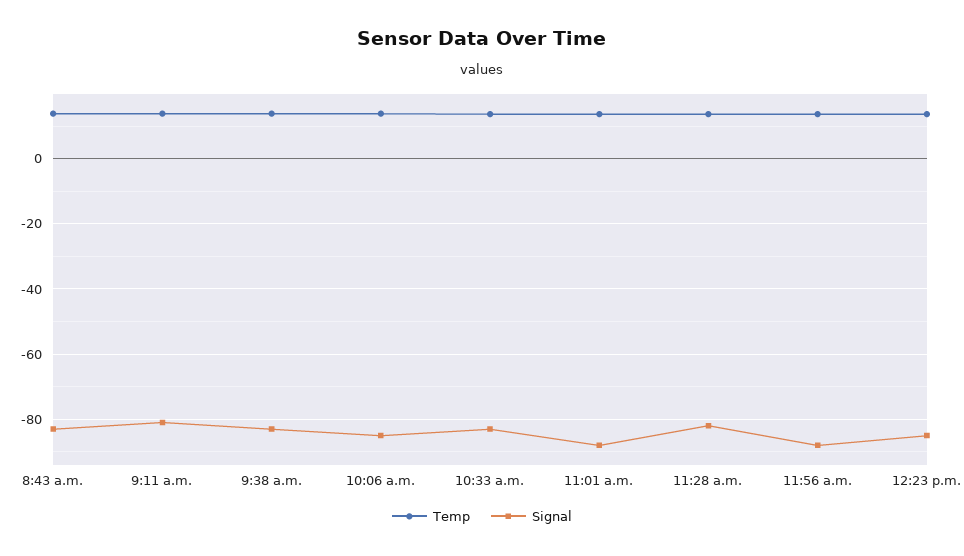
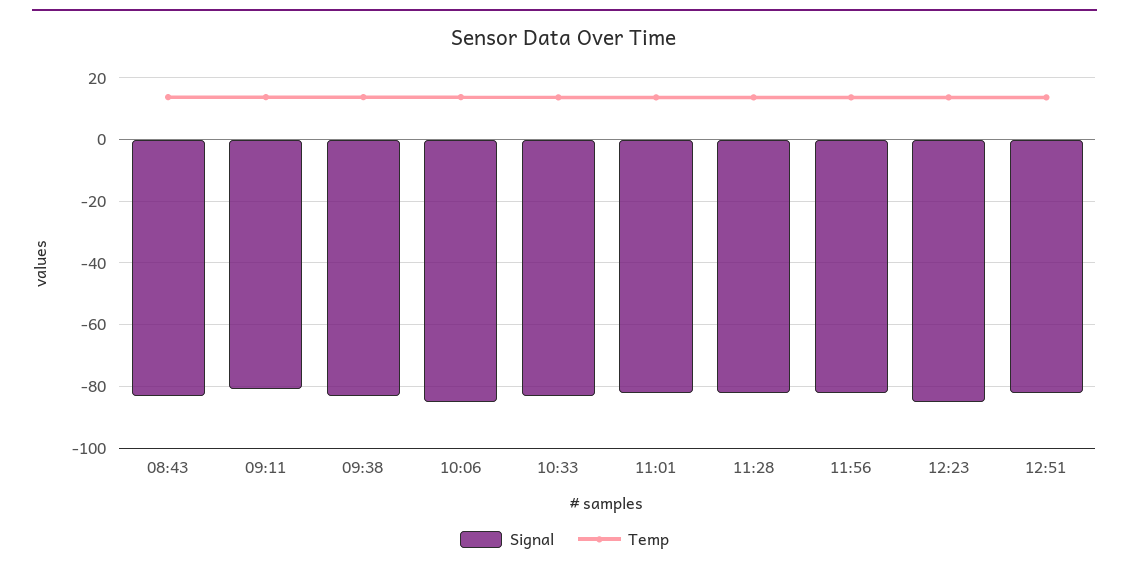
Signal, 11:01 a.m.: -88 -> -82
Signal, 11:56 a.m.: -88 -> -82
Signal, 12:51: none -> -82
Temp, 12:51: none -> 14

